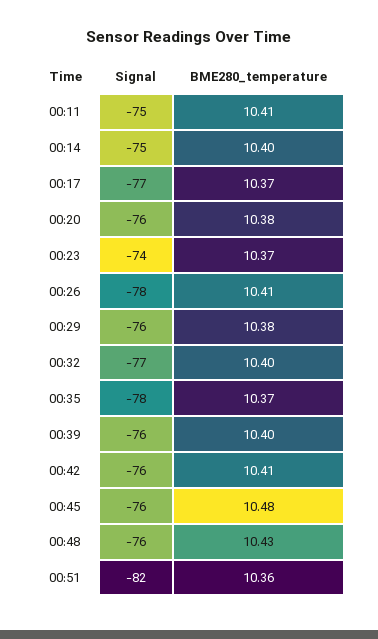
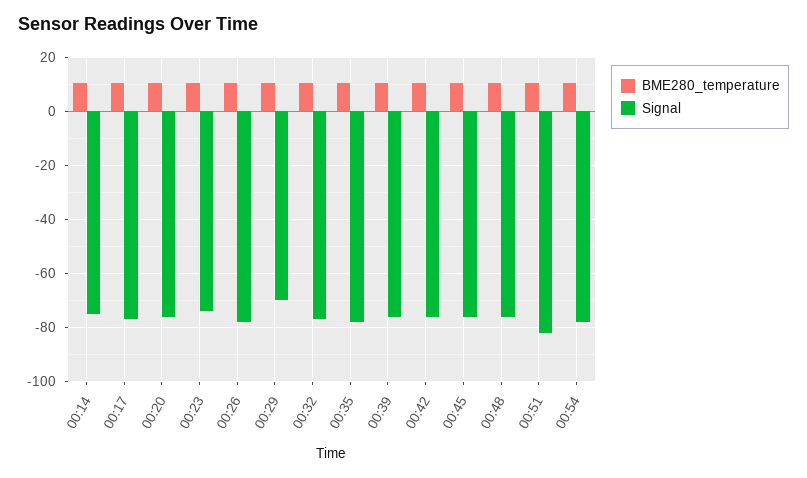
Signal, 00:11: -75 -> none
BME280_temperature, 00:11: 10.41 -> none
Signal, 00:29: -76 -> -70
BME280_temperature, 00:54: none -> 10
Signal, 00:54: none -> -77.5

